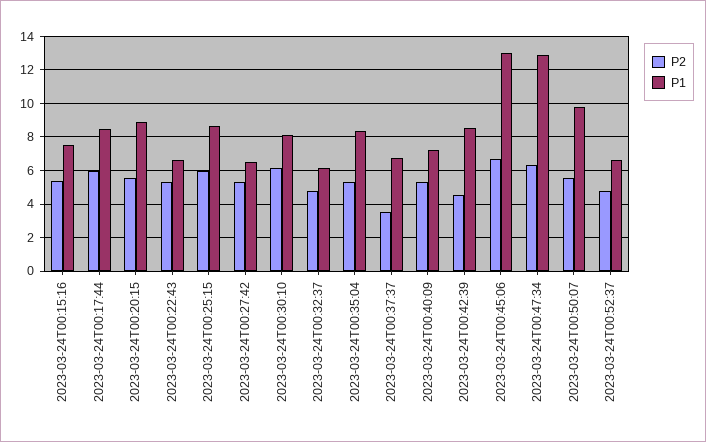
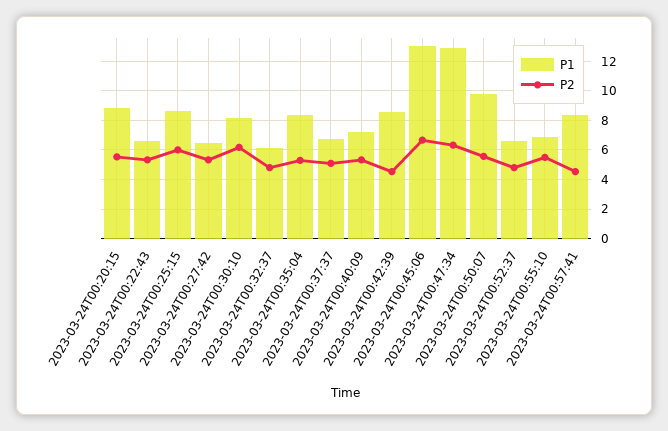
P2, 2023-03-24T00:15:16: 5.5 -> none
P1, 2023-03-24T00:15:16: 7.5 -> none
P2, 2023-03-24T00:17:44: 6 -> none
P1, 2023-03-24T00:17:44: 8.5 -> none
P2, 2023-03-24T00:37:37: 3.5 -> 5
P1, 2023-03-24T00:55:10: none -> 7
P2, 2023-03-24T00:55:10: none -> 5.5
P1, 2023-03-24T00:57:41: none -> 8.5
P2, 2023-03-24T00:57:41: none -> 4.5

